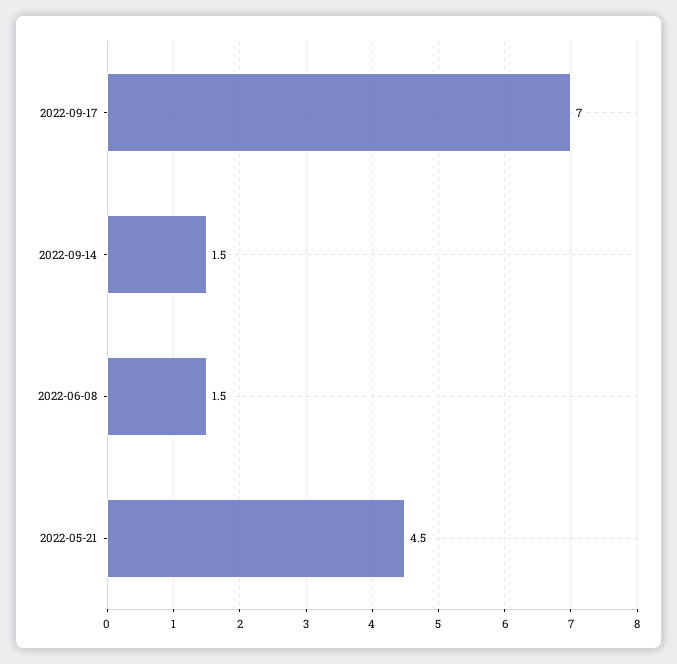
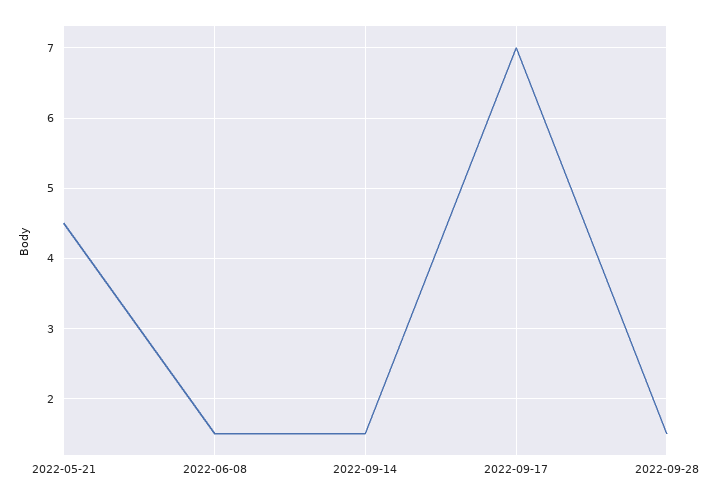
2022-09-28: none -> 1.5

